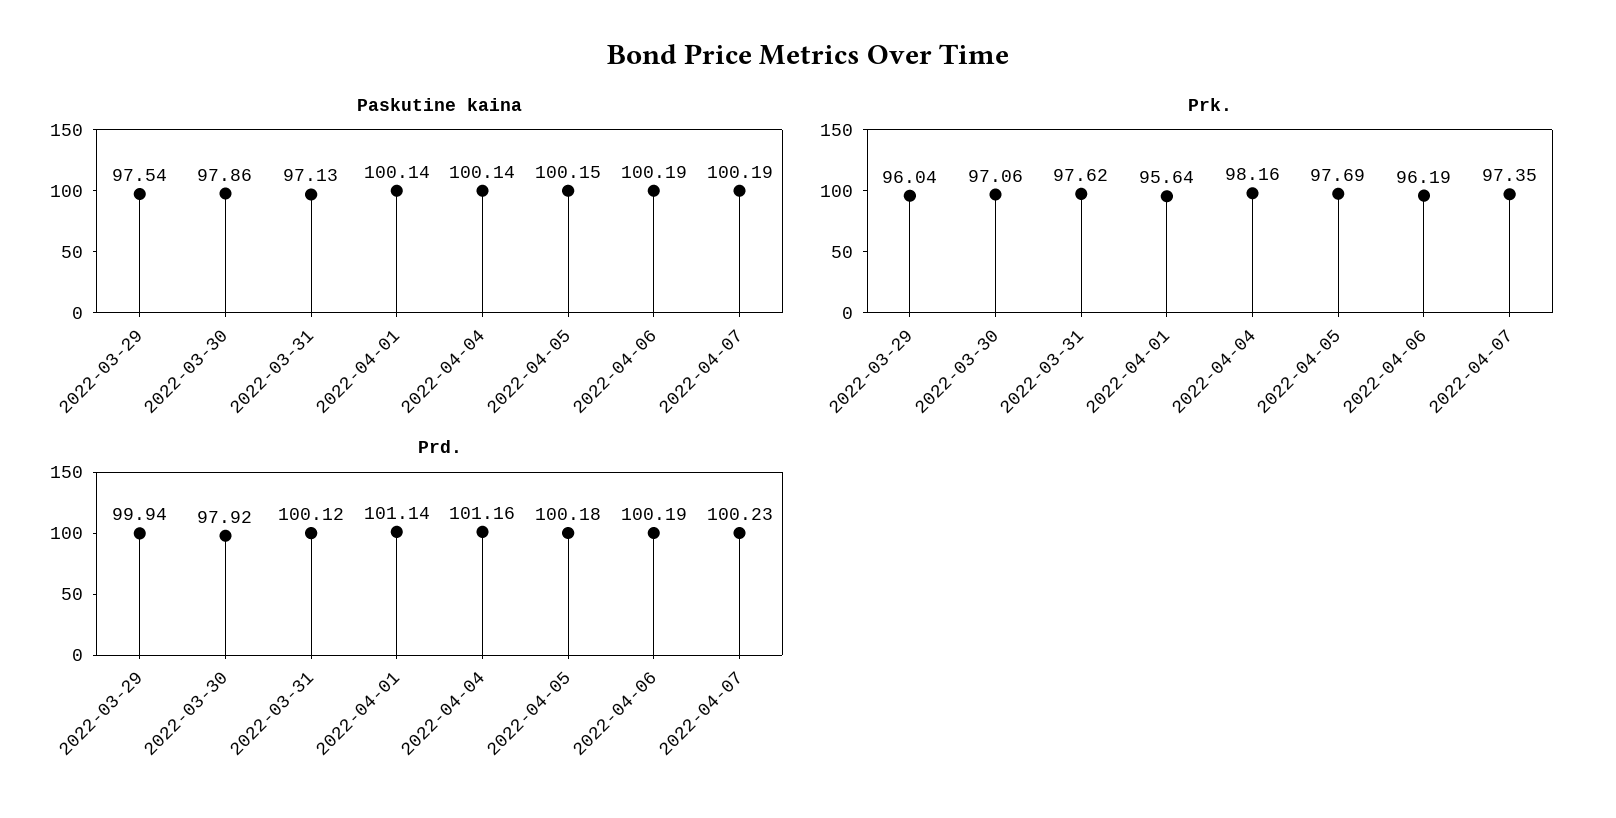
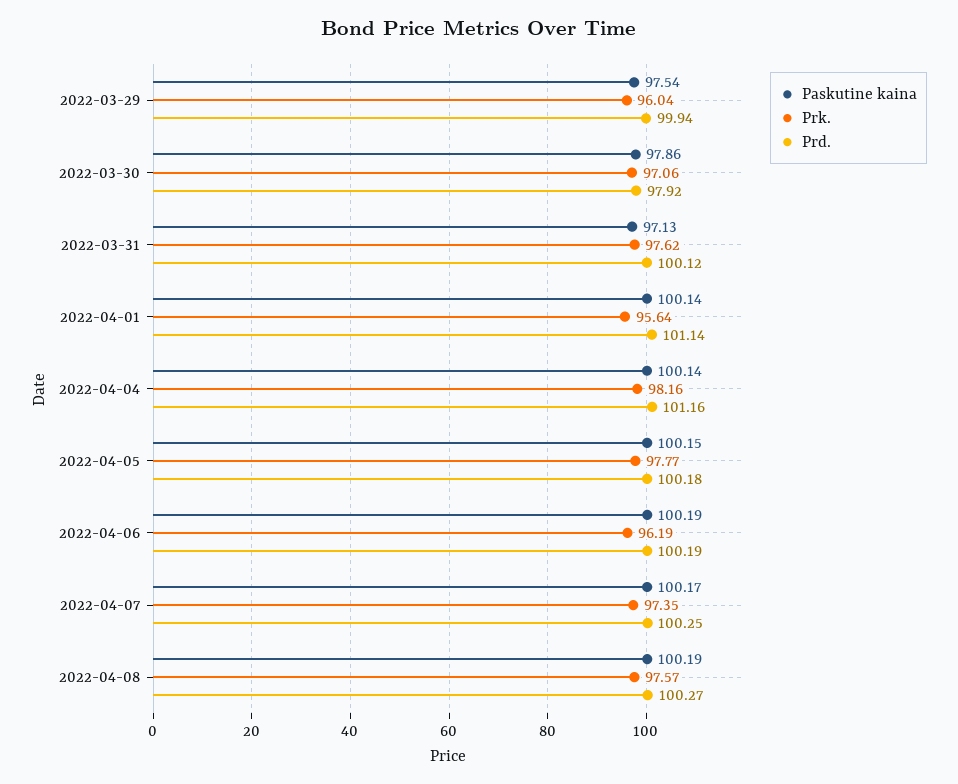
Paskutine kaina, 2022-04-07: 100.19 -> 100.17
Prk., 2022-04-05: 97.69 -> 97.77
Prd., 2022-04-07: 100.23 -> 100.25
Paskutine kaina, 2022-04-08: none -> 100.19
Prk., 2022-04-08: none -> 97.57
Prd., 2022-04-08: none -> 100.27

